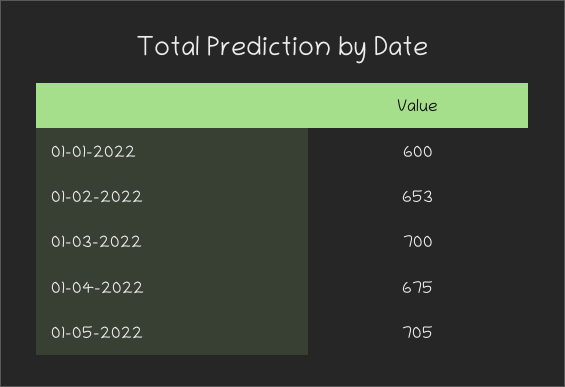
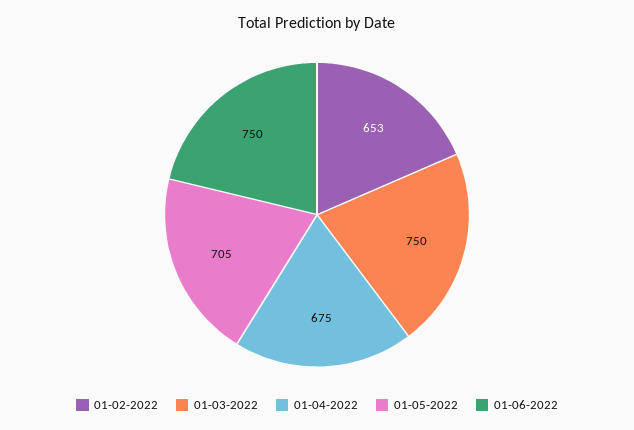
01-01-2022: 600 -> none
01-03-2022: 700 -> 750
01-06-2022: none -> 750

